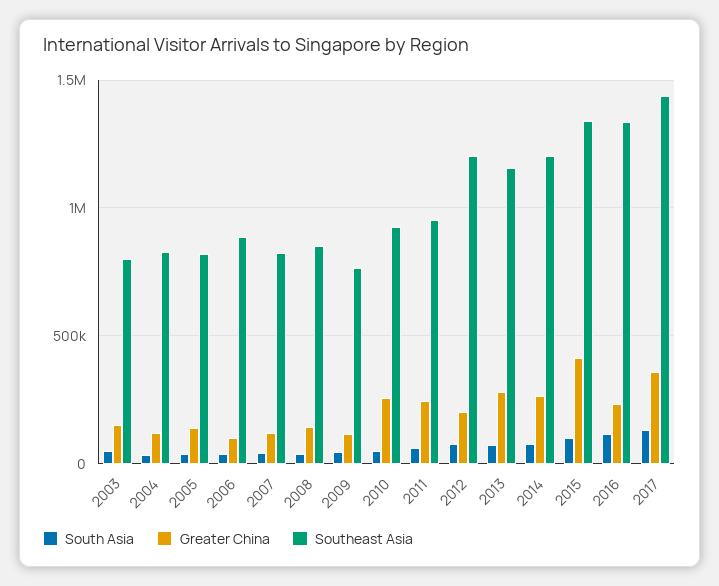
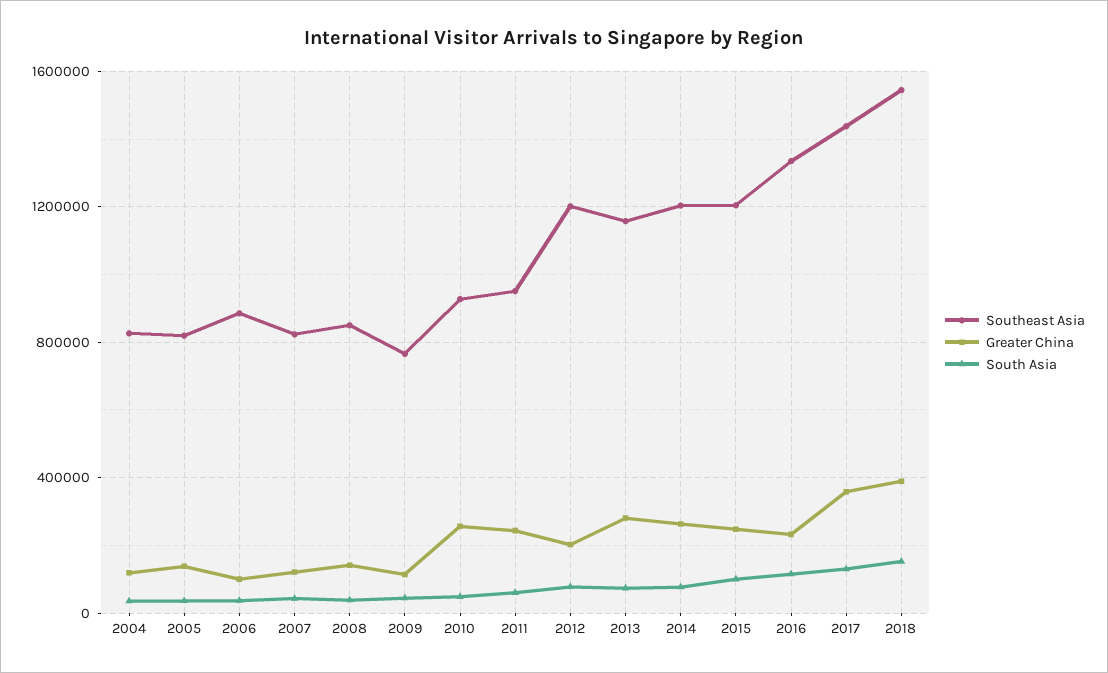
South Asia, 2003: 50000 -> none
Greater China, 2003: 150000 -> none
Southeast Asia, 2003: 800000 -> none
Greater China, 2015: 400000 -> 250000
Southeast Asia, 2015: 1350000 -> 1200000
Southeast Asia, 2018: none -> 1550000
Greater China, 2018: none -> 400000
South Asia, 2018: none -> 150000

